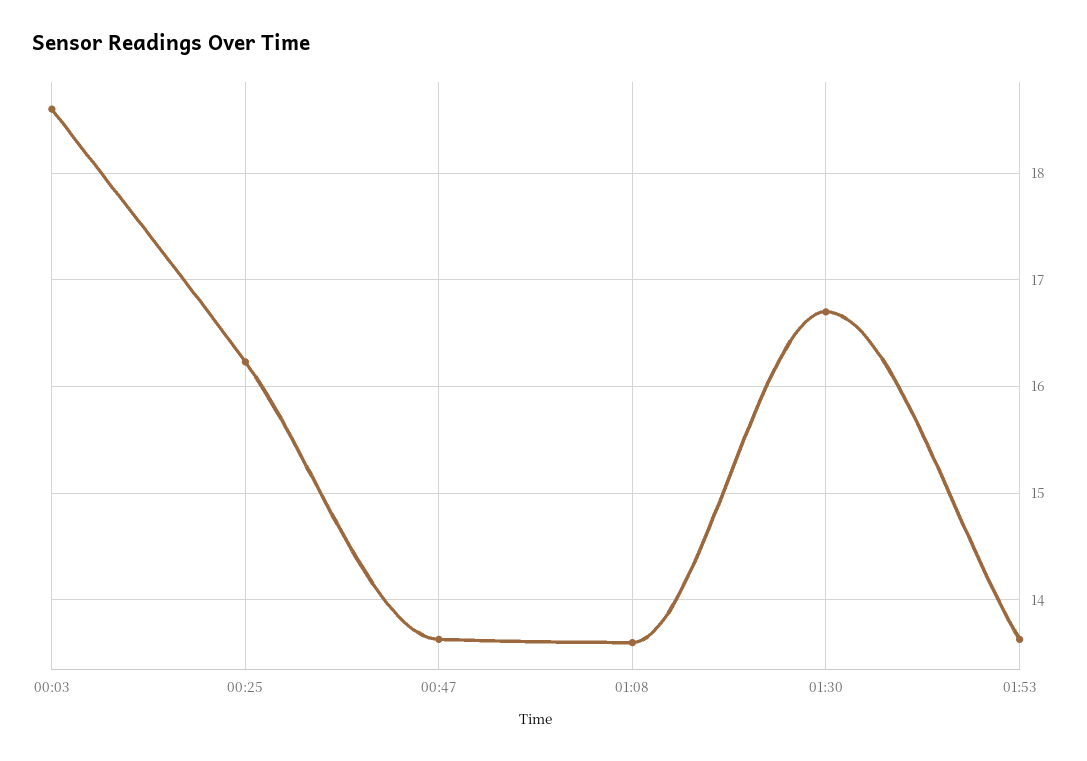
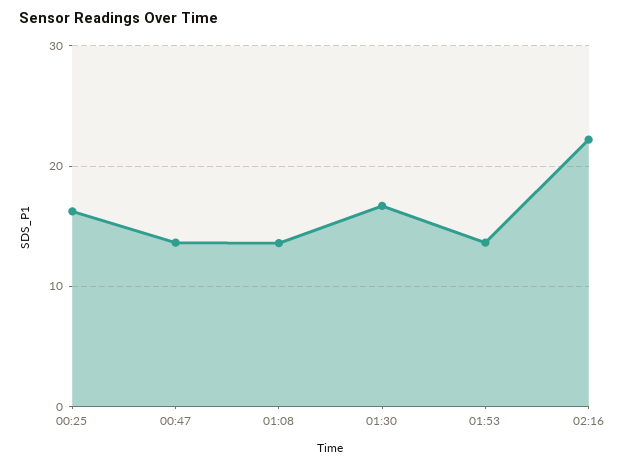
00:03: 18.6 -> none
02:16: none -> 22

